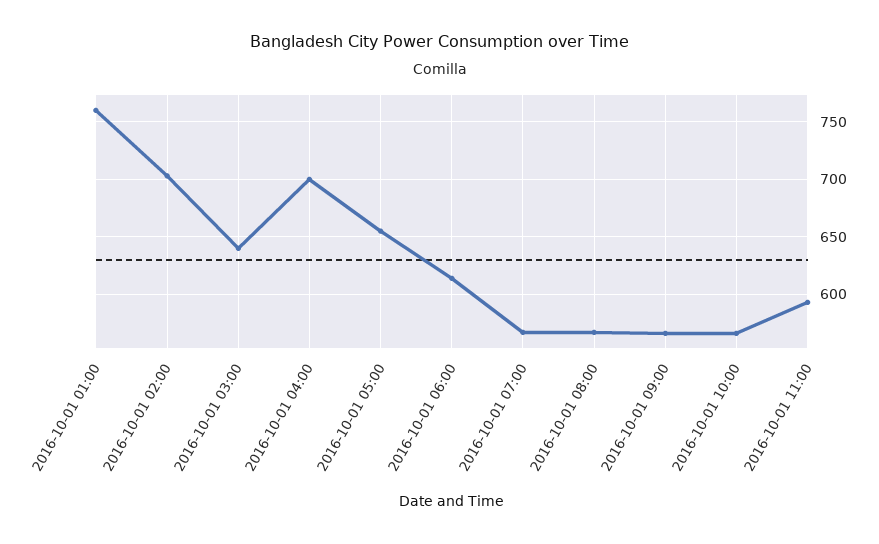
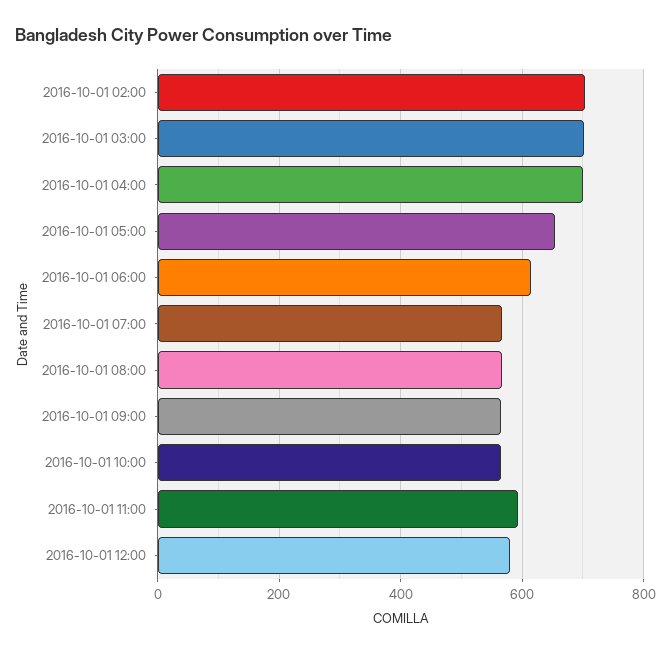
2016-10-01 01:00: 760 -> none
2016-10-01 03:00: 640 -> 700
2016-10-01 12:00: none -> 580

